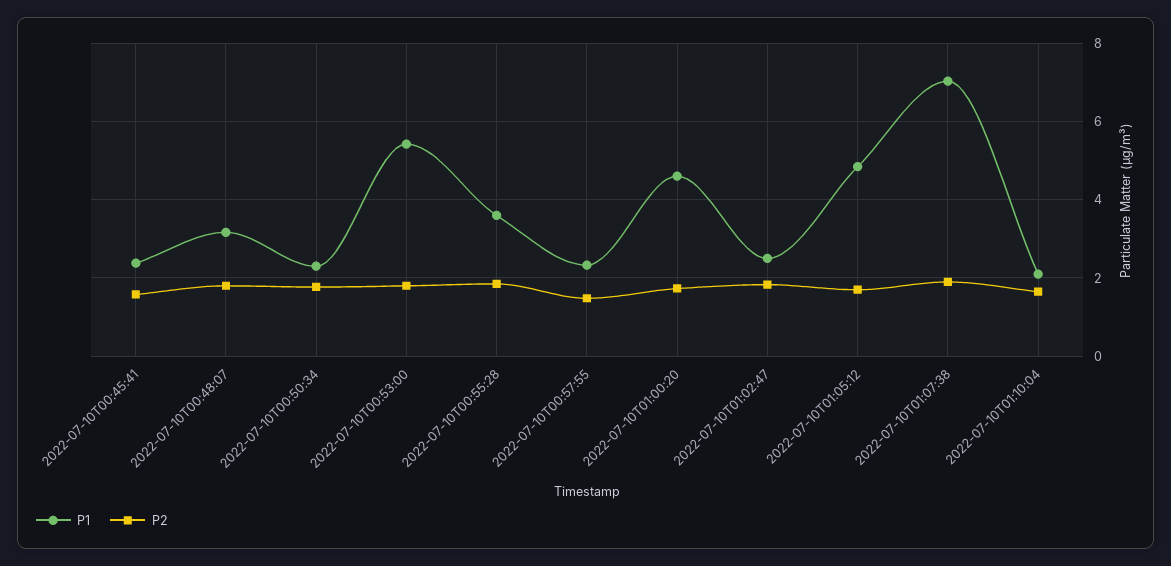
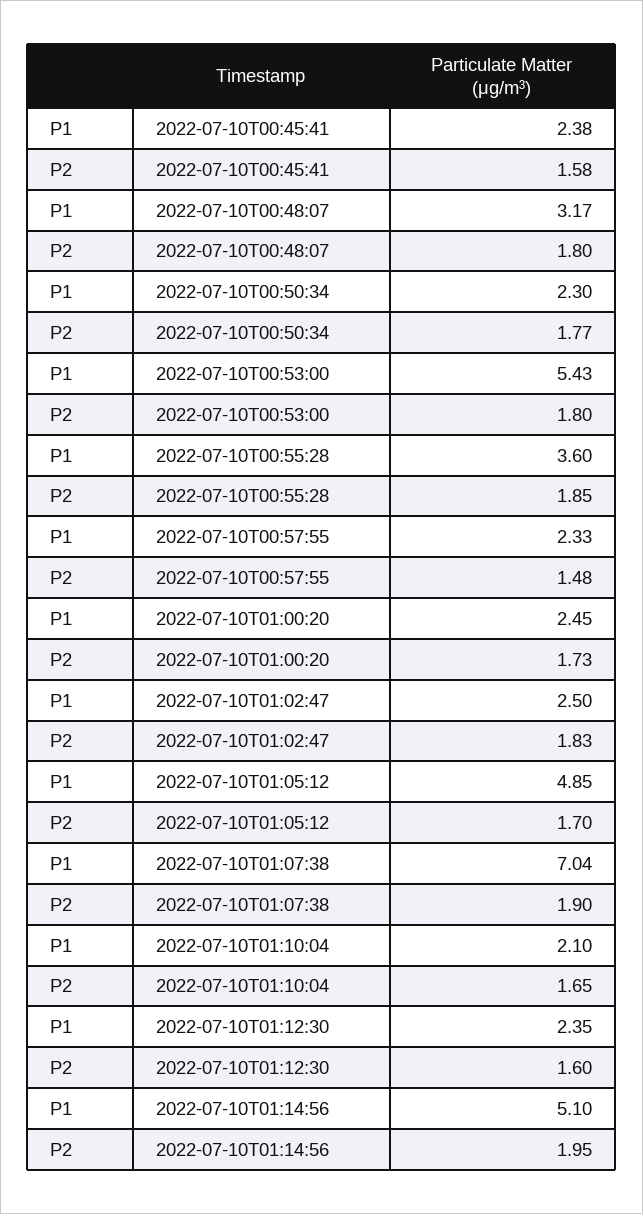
P1, 2022-07-10T01:00:20: 4.6 -> 2.45
P1, 2022-07-10T01:12:30: none -> 2.35
P2, 2022-07-10T01:12:30: none -> 1.6
P1, 2022-07-10T01:14:56: none -> 5.1
P2, 2022-07-10T01:14:56: none -> 1.95

